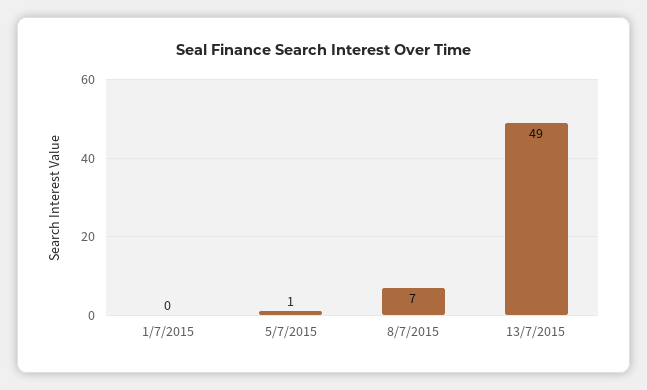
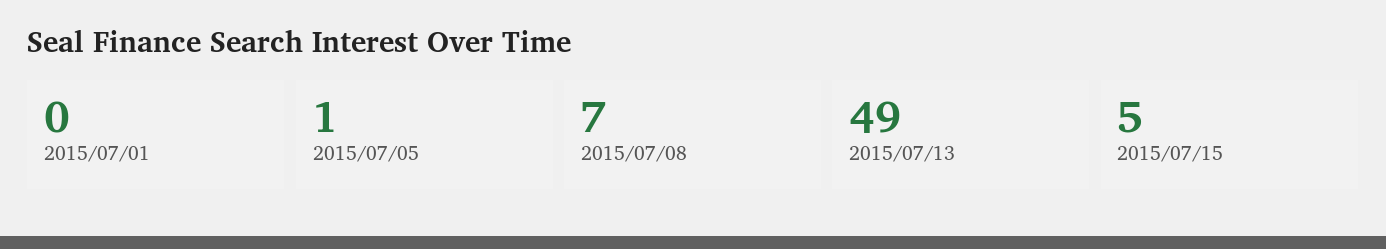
2015/07/15: none -> 5

